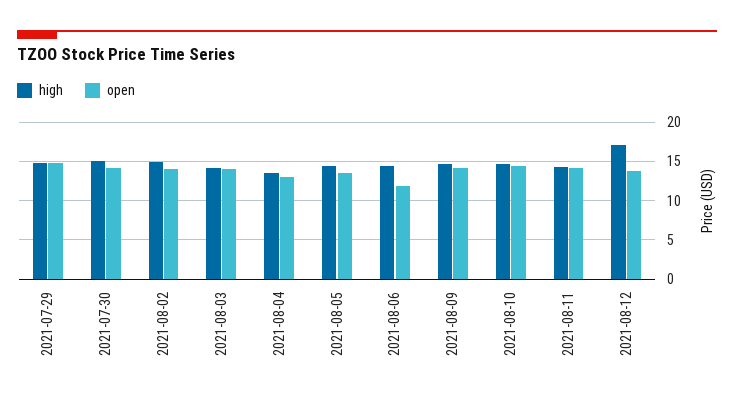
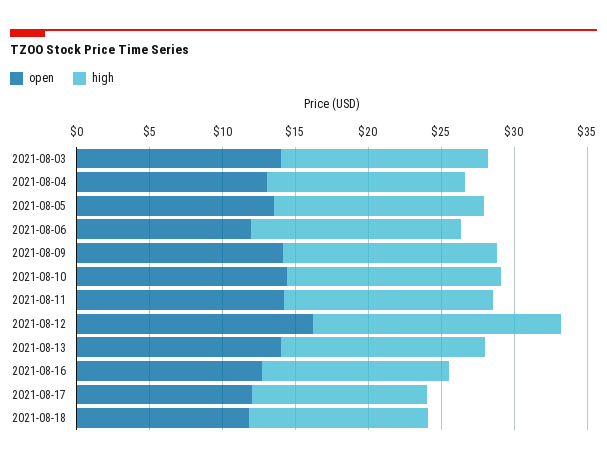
high, 2021-07-29: 15 -> none
open, 2021-07-29: 15 -> none
high, 2021-07-30: 15 -> none
open, 2021-07-30: 14 -> none
high, 2021-08-02: 15 -> none
open, 2021-08-02: 14 -> none
open, 2021-08-12: 14 -> 16
open, 2021-08-13: none -> 14
high, 2021-08-13: none -> 14
open, 2021-08-16: none -> 13
high, 2021-08-16: none -> 13
open, 2021-08-17: none -> 12
high, 2021-08-17: none -> 12
open, 2021-08-18: none -> 12
high, 2021-08-18: none -> 12

